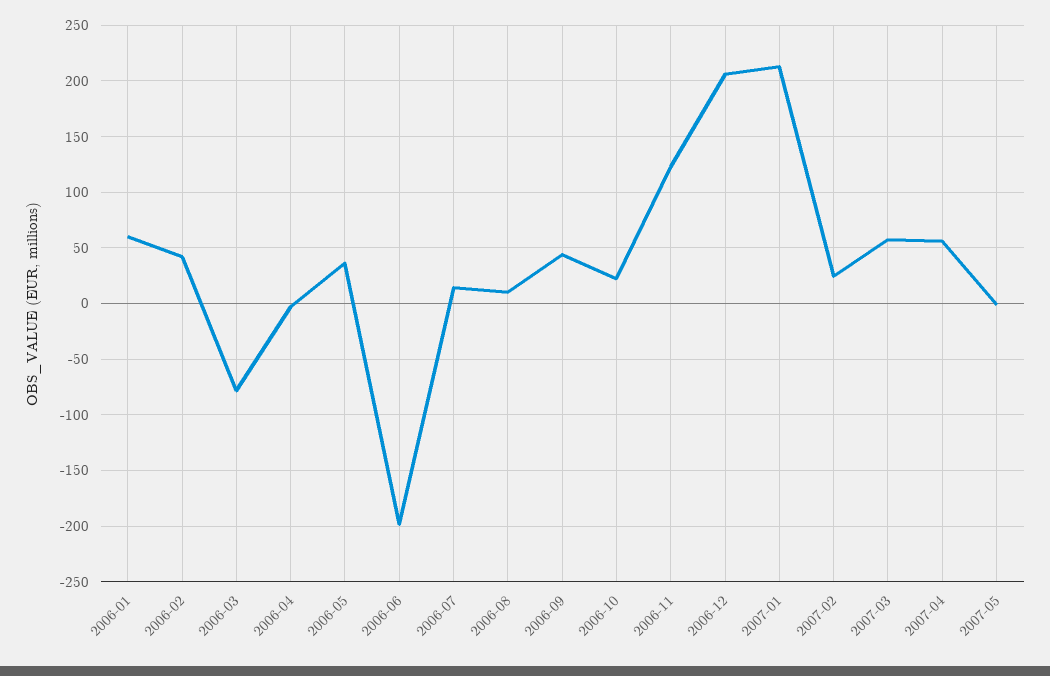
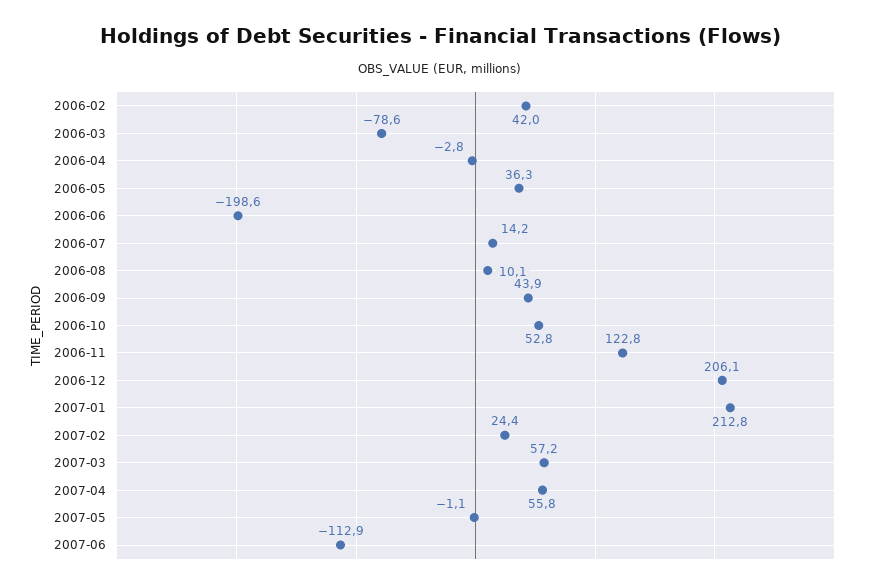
2006-01: 60 -> none
2006-10: 20 -> 52.8
2007-06: none -> -112.9

